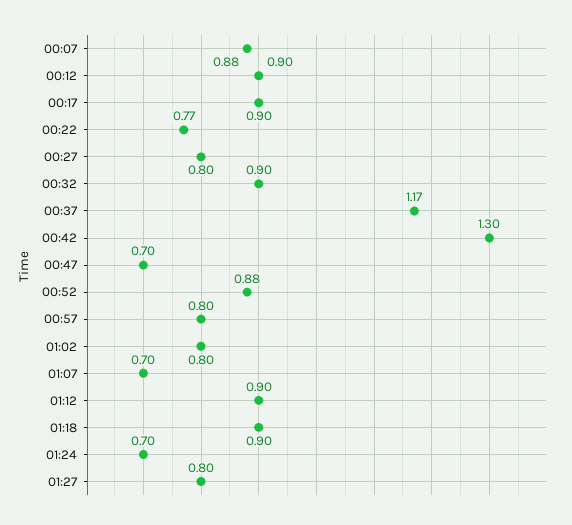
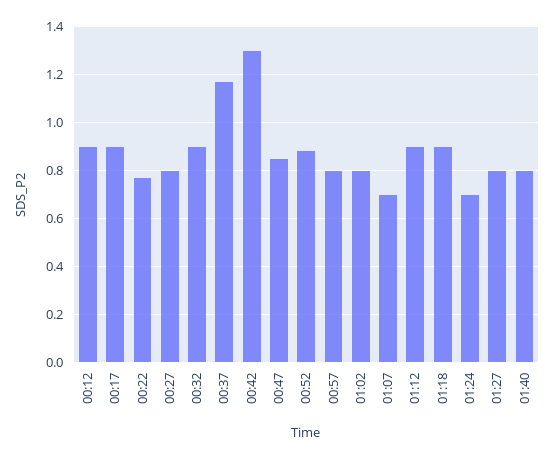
00:07: 0.88 -> none
00:47: 0.7 -> 0.85
01:40: none -> 0.8

